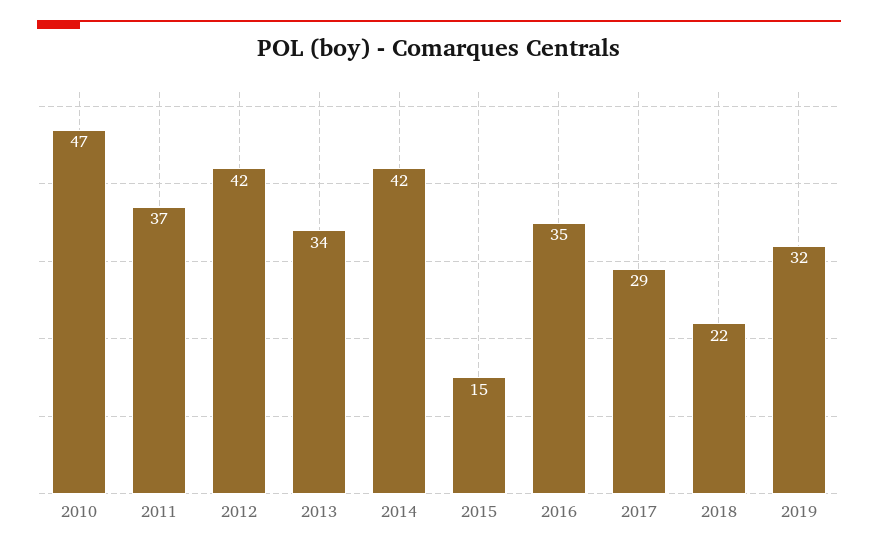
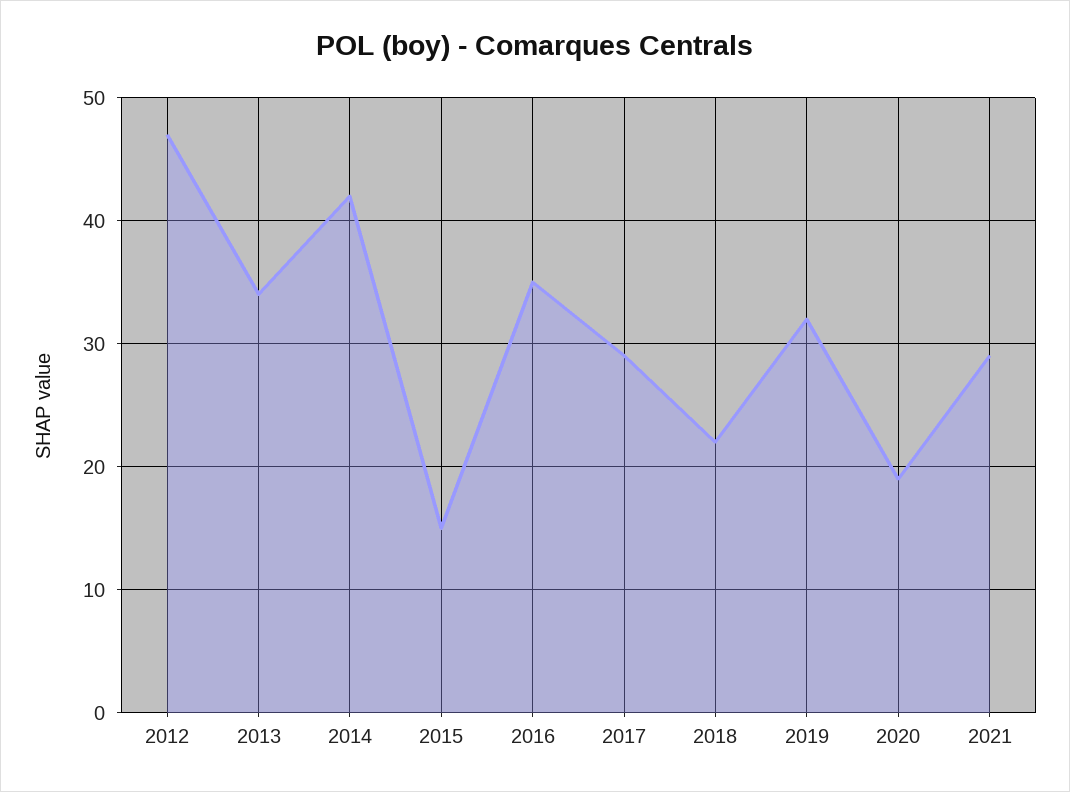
2010: 47 -> none
2011: 37 -> none
2012: 42 -> 47
2020: none -> 19
2021: none -> 29

